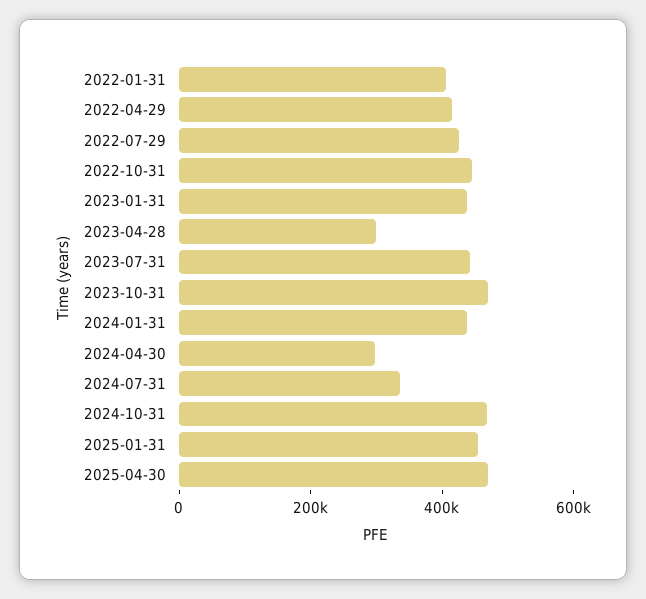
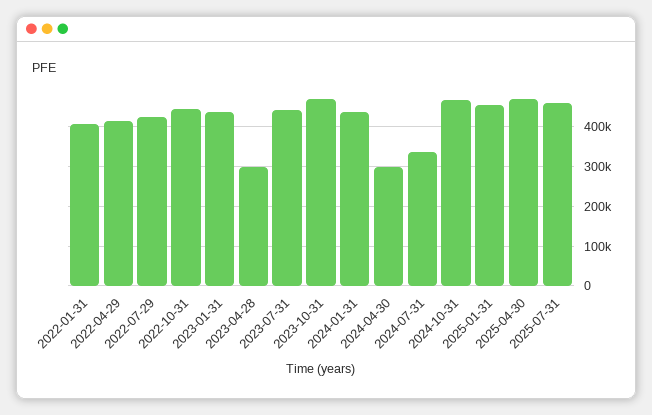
2025-07-31: none -> 460000

